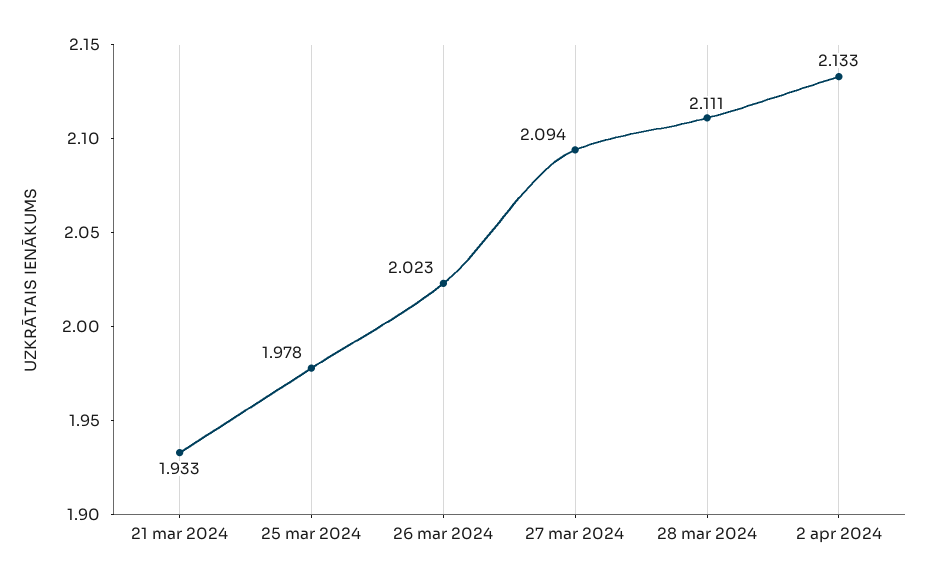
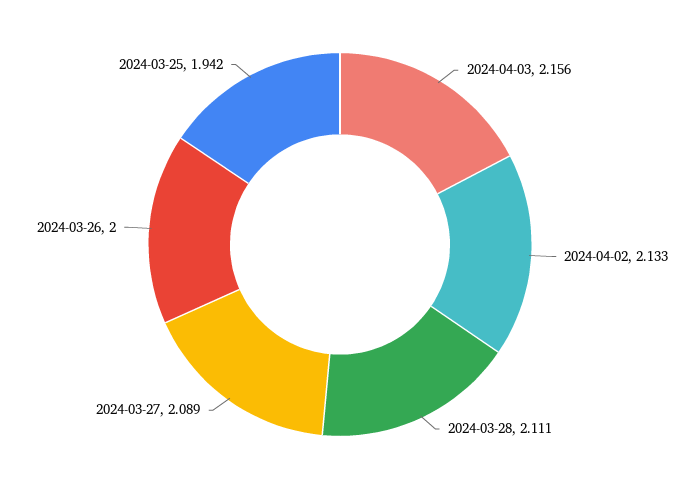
21 mar 2024: 1.933 -> none
25 mar 2024: 1.978 -> 1.942
26 mar 2024: 2.023 -> 2
27 mar 2024: 2.094 -> 2.089
2024-04-03: none -> 2.156

